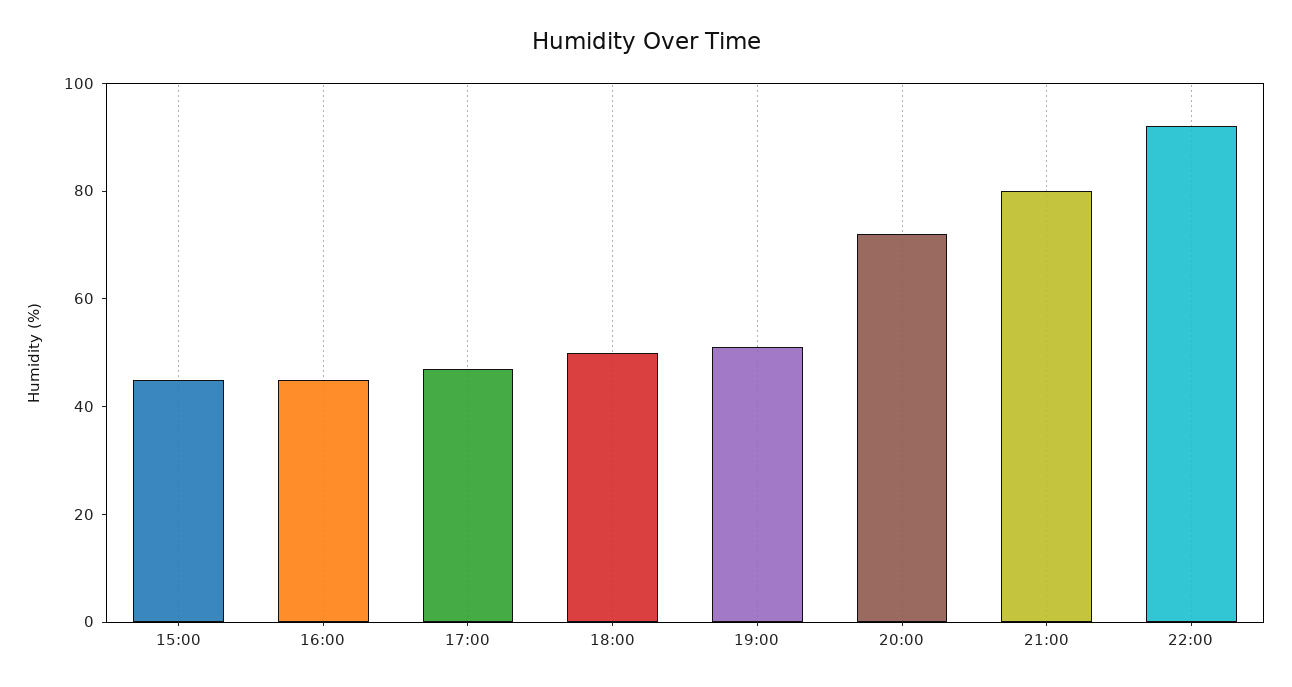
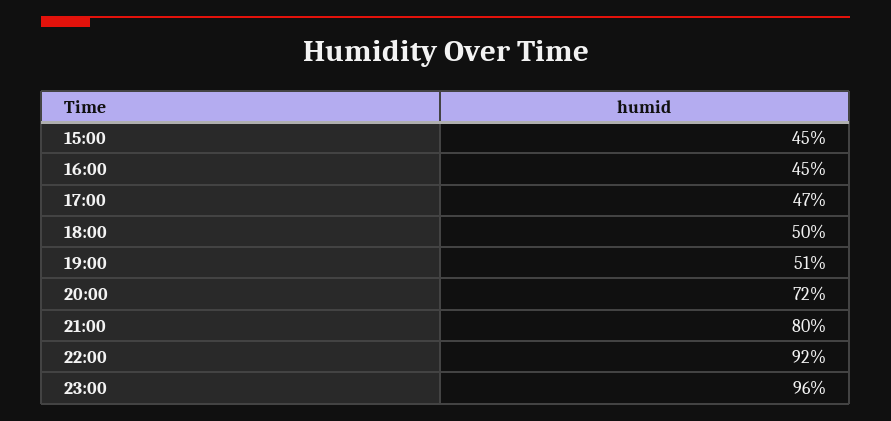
23:00: none -> 96

